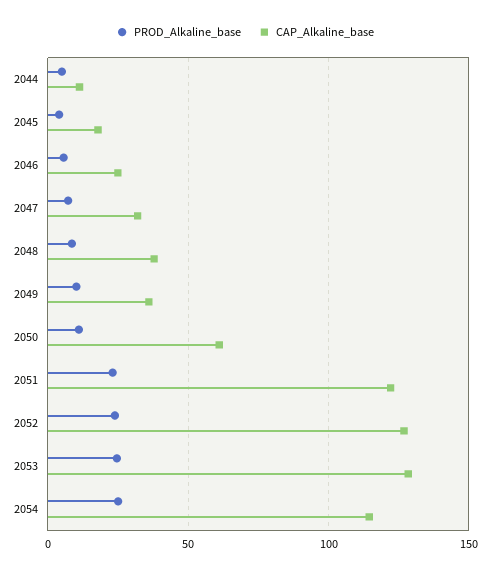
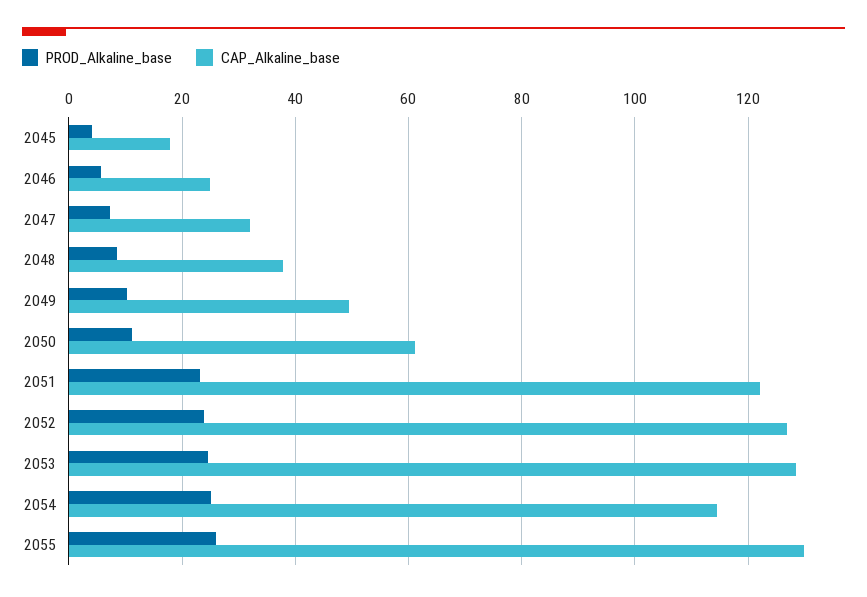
PROD_Alkaline_base, 2044: 5 -> none
CAP_Alkaline_base, 2044: 10 -> none
CAP_Alkaline_base, 2049: 35 -> 50
PROD_Alkaline_base, 2055: none -> 26
CAP_Alkaline_base, 2055: none -> 130

